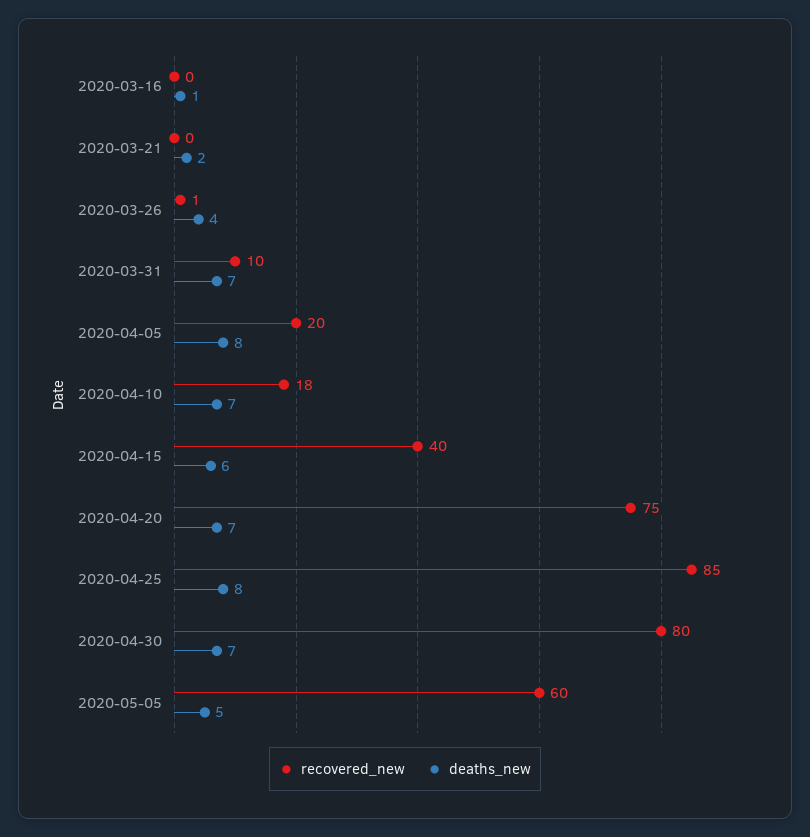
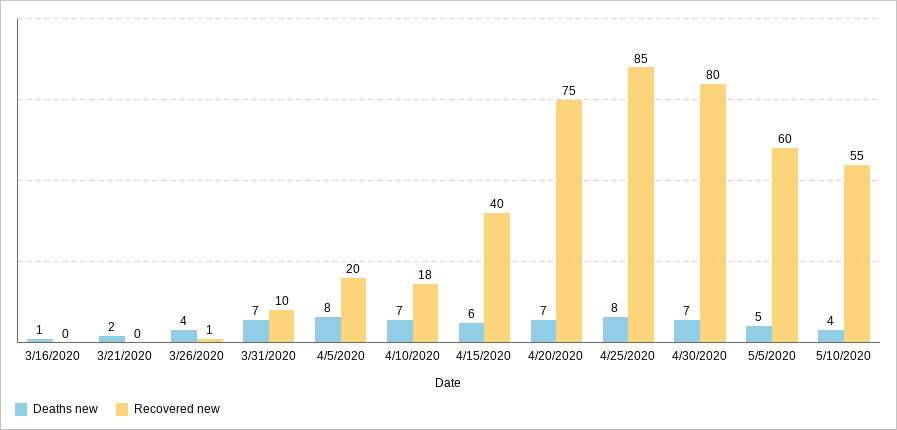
deaths_new, 5/10/2020: none -> 4
recovered_new, 5/10/2020: none -> 55

